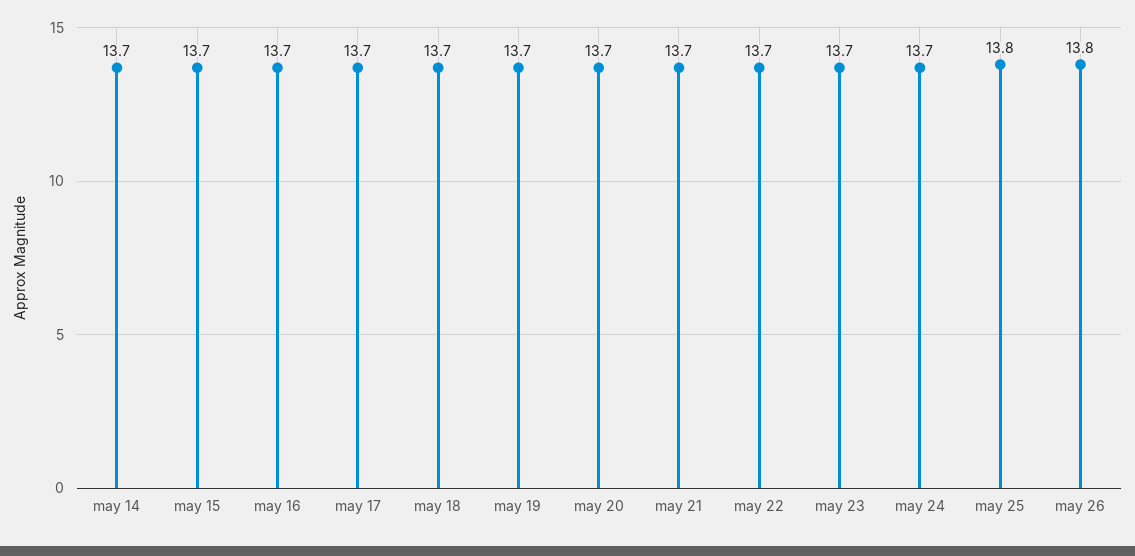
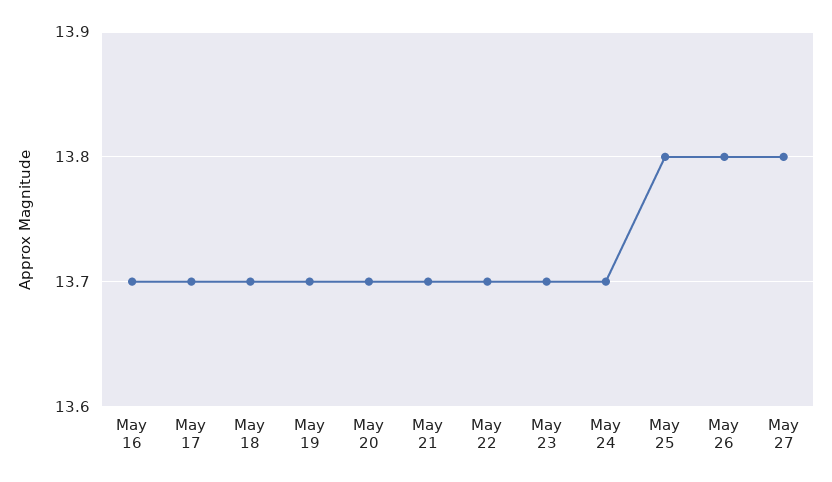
may 14: 13.7 -> none
may 15: 13.7 -> none
May 27: none -> 13.8

